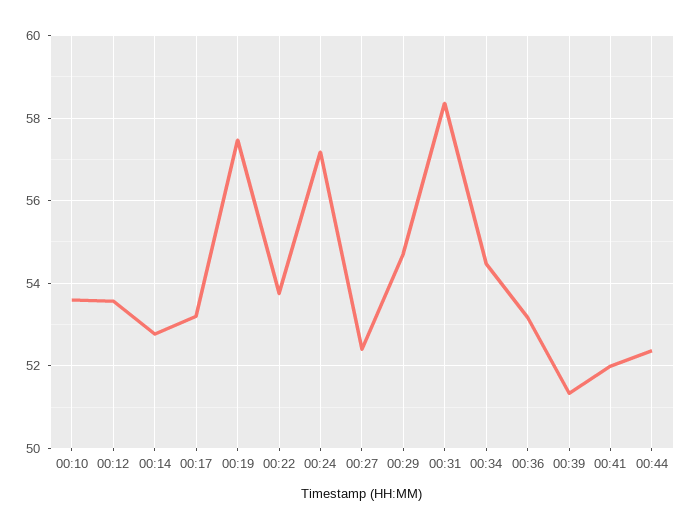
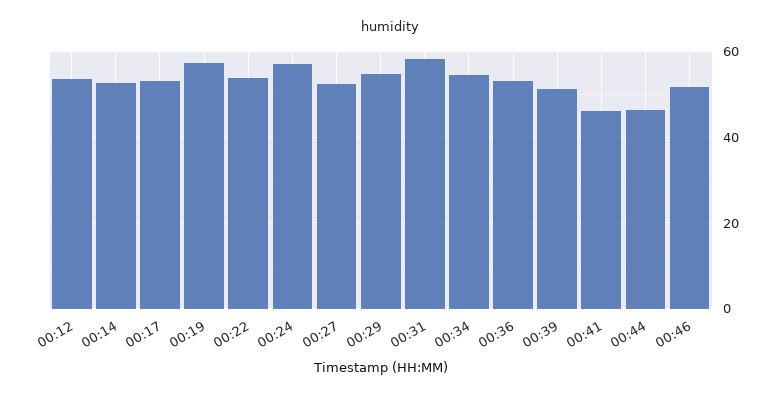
00:10: 53.6 -> none
00:41: 52 -> 46
00:44: 52.4 -> 46
00:46: none -> 52

